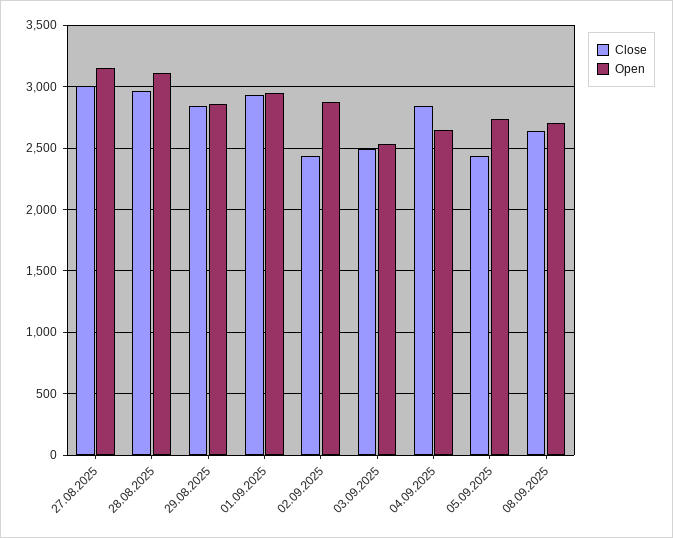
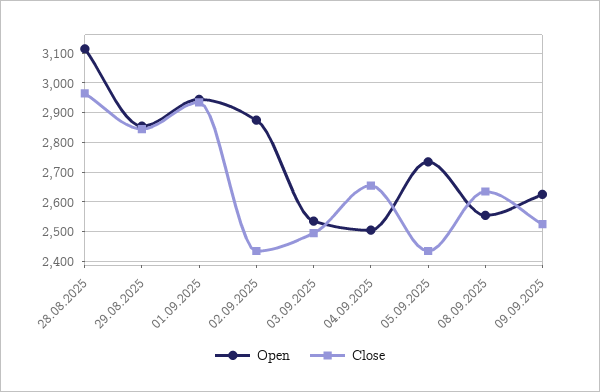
Close, 27.08.2025: 3000 -> none
Open, 27.08.2025: 3150 -> none
Close, 04.09.2025: 2850 -> 2650
Open, 04.09.2025: 2650 -> 2500
Open, 08.09.2025: 2700 -> 2550
Open, 09.09.2025: none -> 2625
Close, 09.09.2025: none -> 2525

